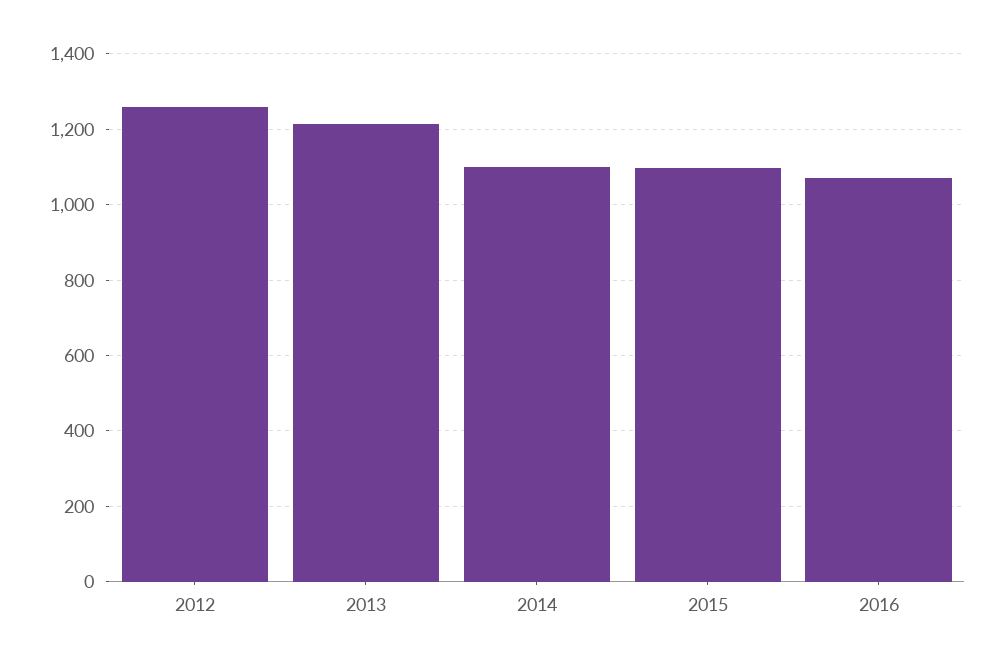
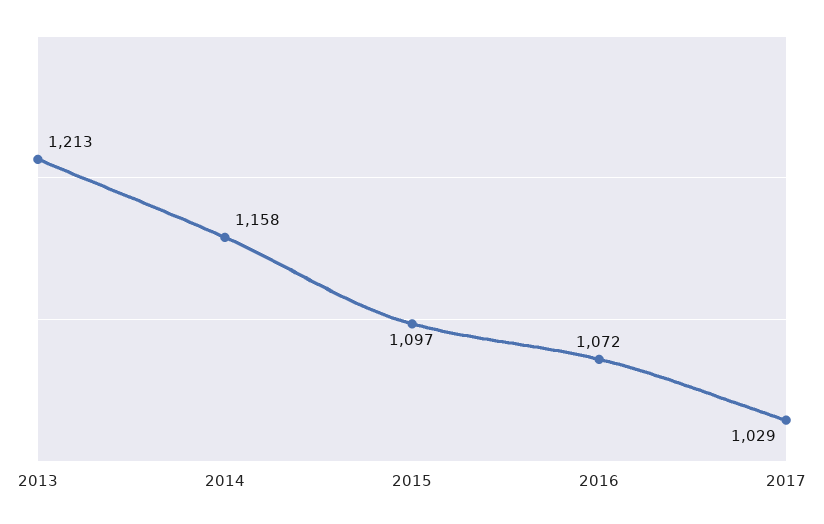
2012: 1260 -> none
2014: 1100 -> 1158
2017: none -> 1029

